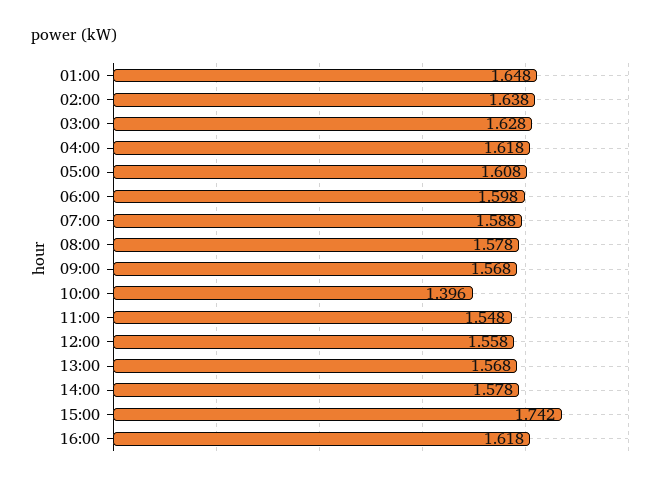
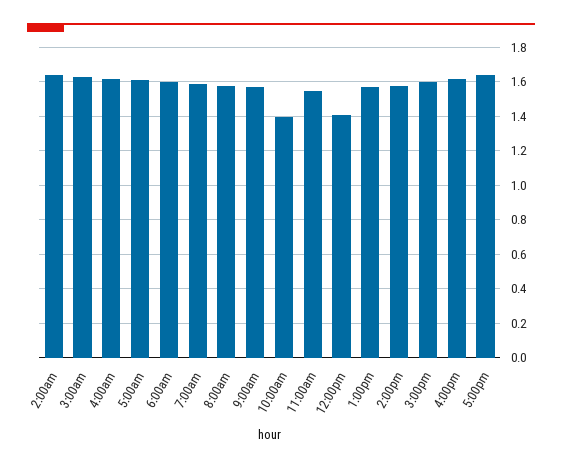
01:00: 1.648 -> none
12:00: 1.558 -> 1.4
15:00: 1.742 -> 1.6
5:00pm: none -> 1.65

